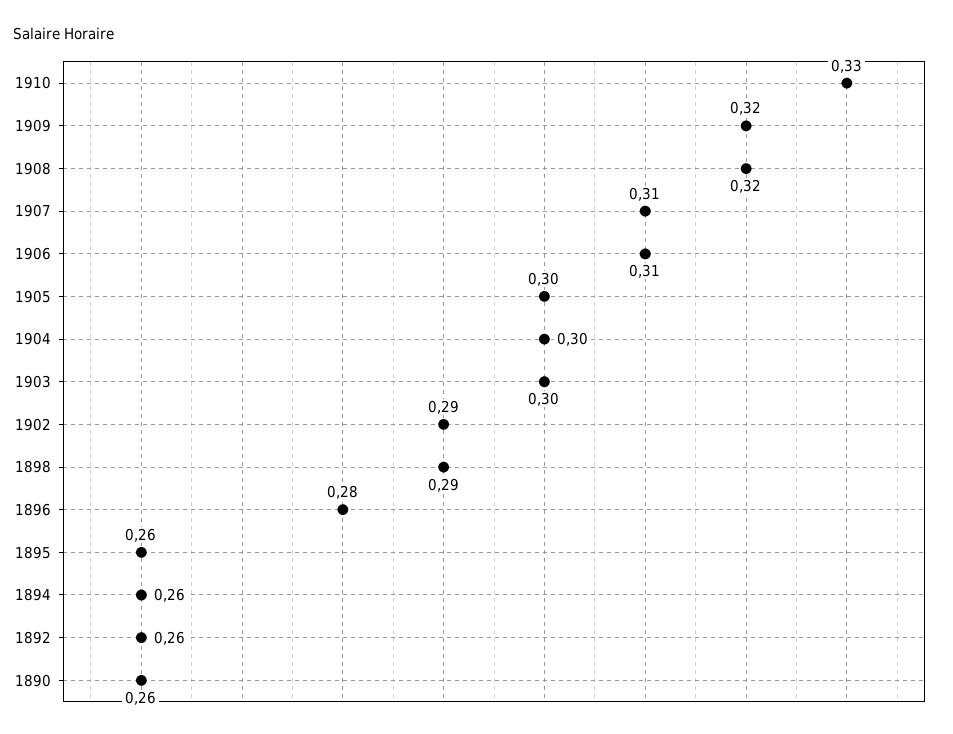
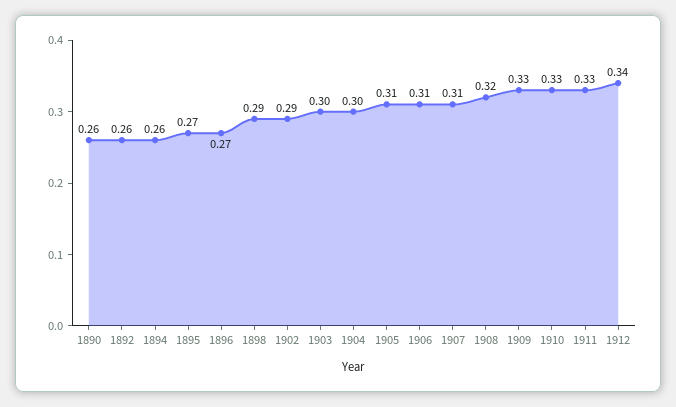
1909: 0.32 -> 0.33
1905: 0.3 -> 0.31
1896: 0.28 -> 0.27
1895: 0.26 -> 0.27
1911: none -> 0.33
1912: none -> 0.34

